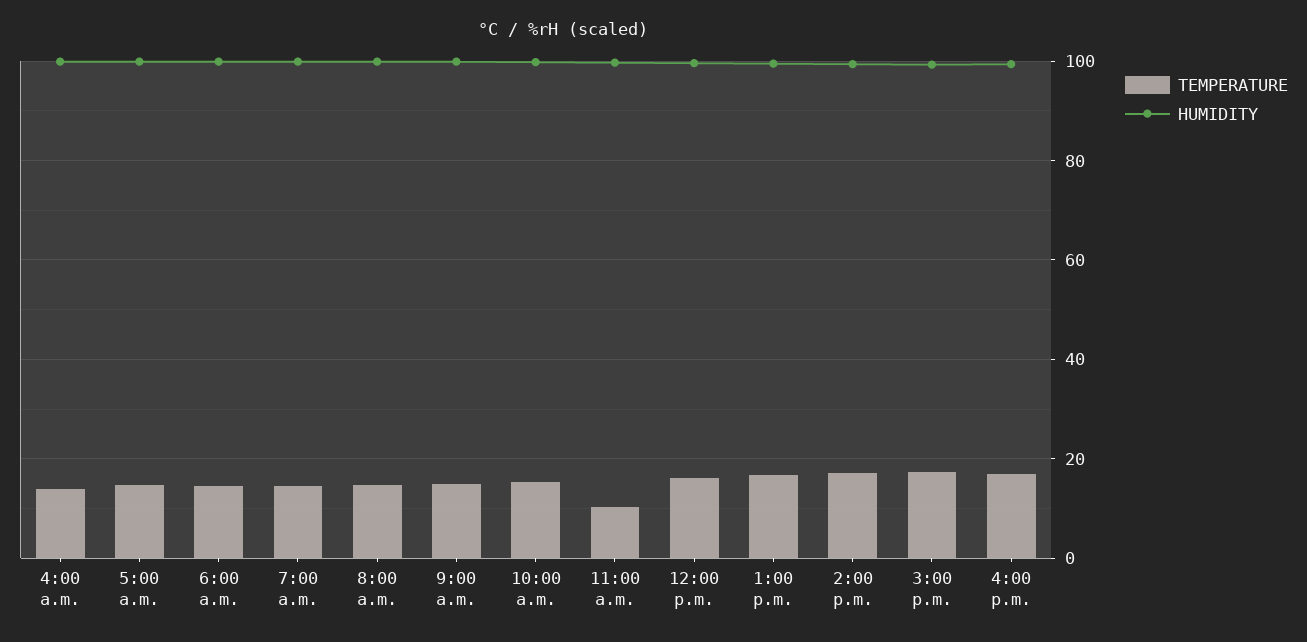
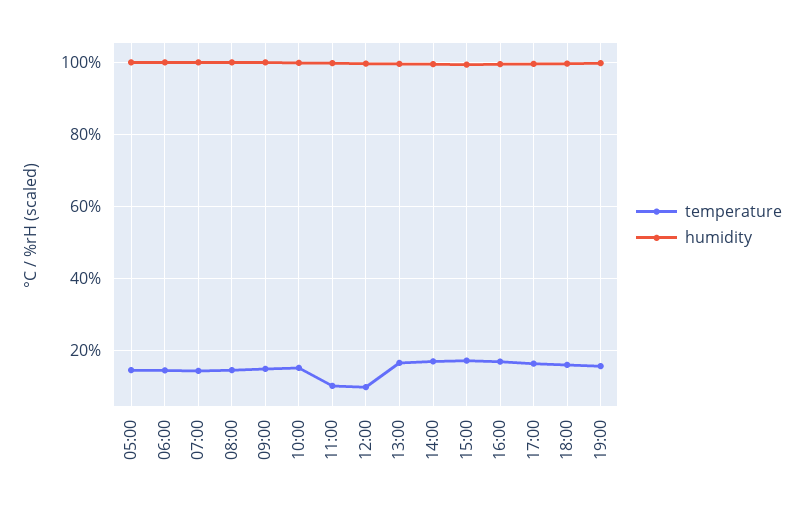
TEMPERATURE, 4:00 a.m.: 14 -> none
HUMIDITY, 4:00 a.m.: 100 -> none
TEMPERATURE, 12:00 p.m.: 16 -> 10
TEMPERATURE, 17:00: none -> 16
HUMIDITY, 17:00: none -> 100
TEMPERATURE, 18:00: none -> 16
HUMIDITY, 18:00: none -> 100
TEMPERATURE, 19:00: none -> 16
HUMIDITY, 19:00: none -> 100

